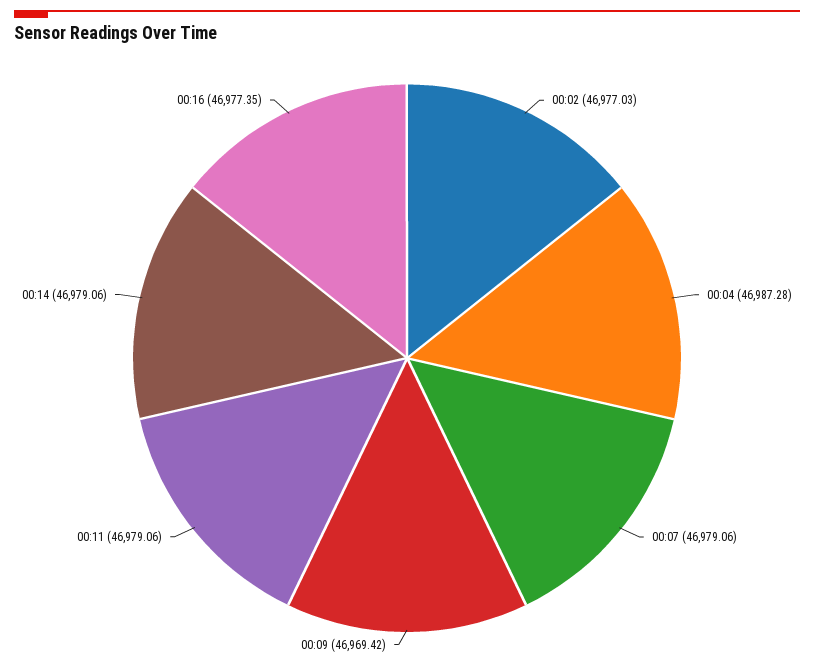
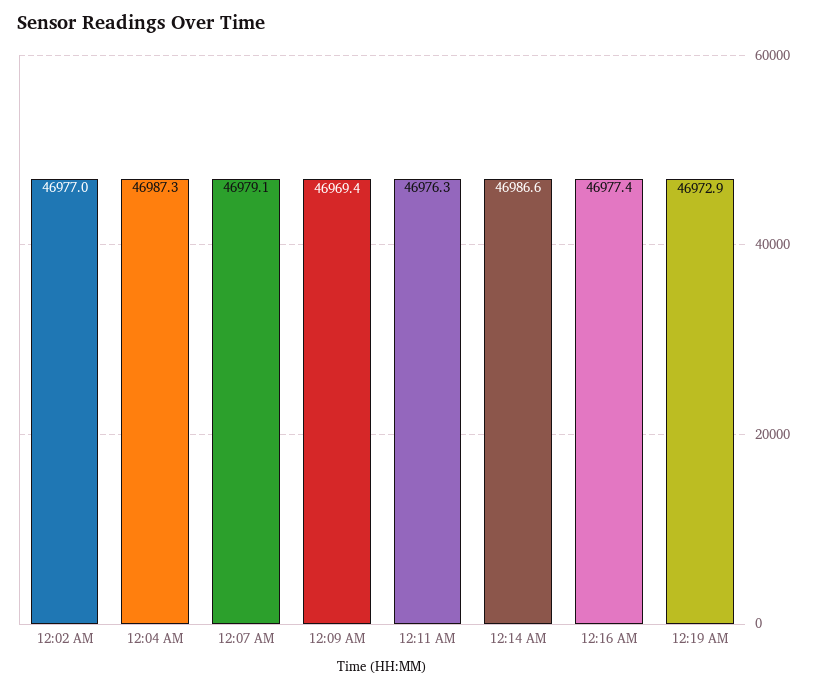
00:11: 46979.06 -> 46976.3
00:14: 46979.06 -> 46986.6
12:19 AM: none -> 46972.9

